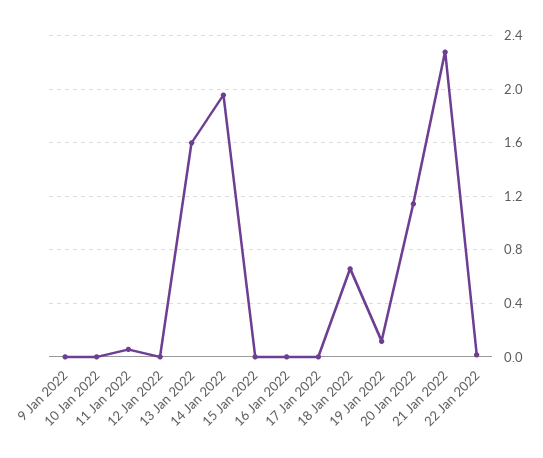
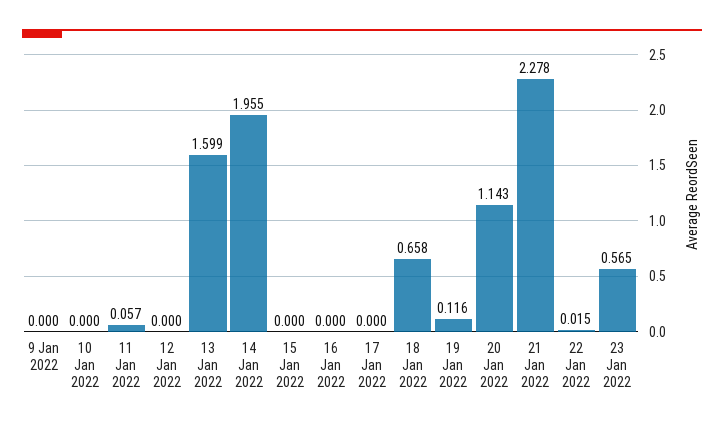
23 Jan 2022: none -> 0.565

